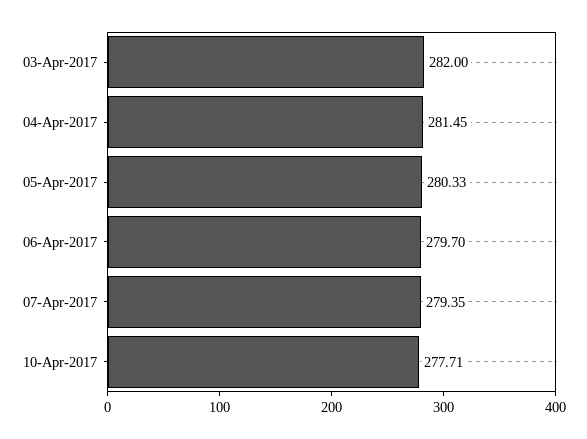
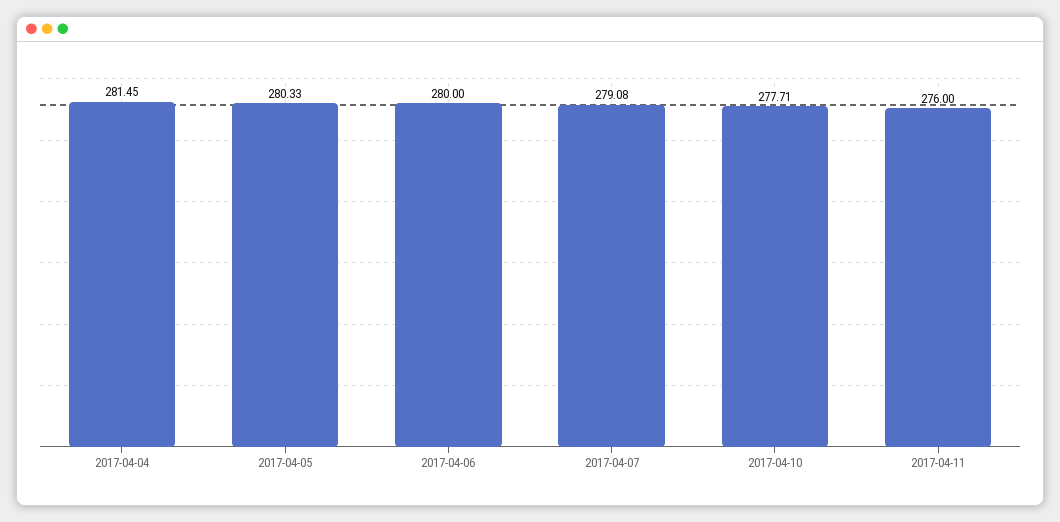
03-Apr-2017: 282 -> none
06-Apr-2017: 279.7 -> 280
07-Apr-2017: 279.35 -> 279.08
2017-04-11: none -> 276

